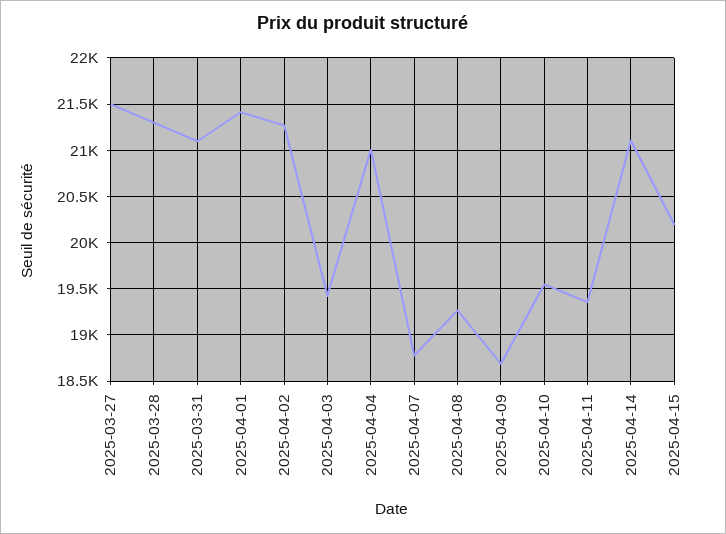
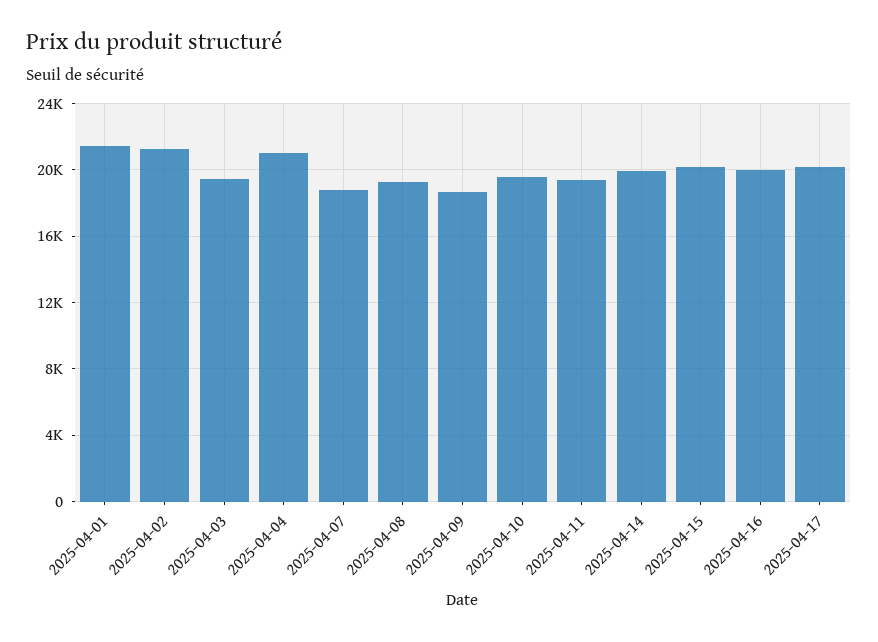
2025-03-27: 21500 -> none
2025-03-28: 21300 -> none
2025-03-31: 21100 -> none
2025-04-14: 21100 -> 20000
2025-04-16: none -> 20000
2025-04-17: none -> 20000

